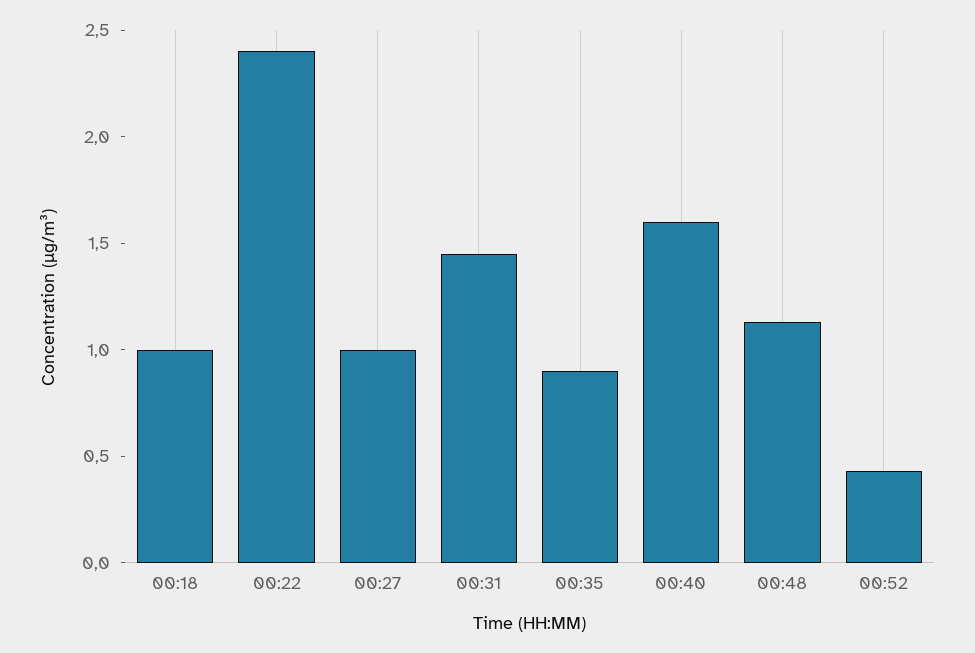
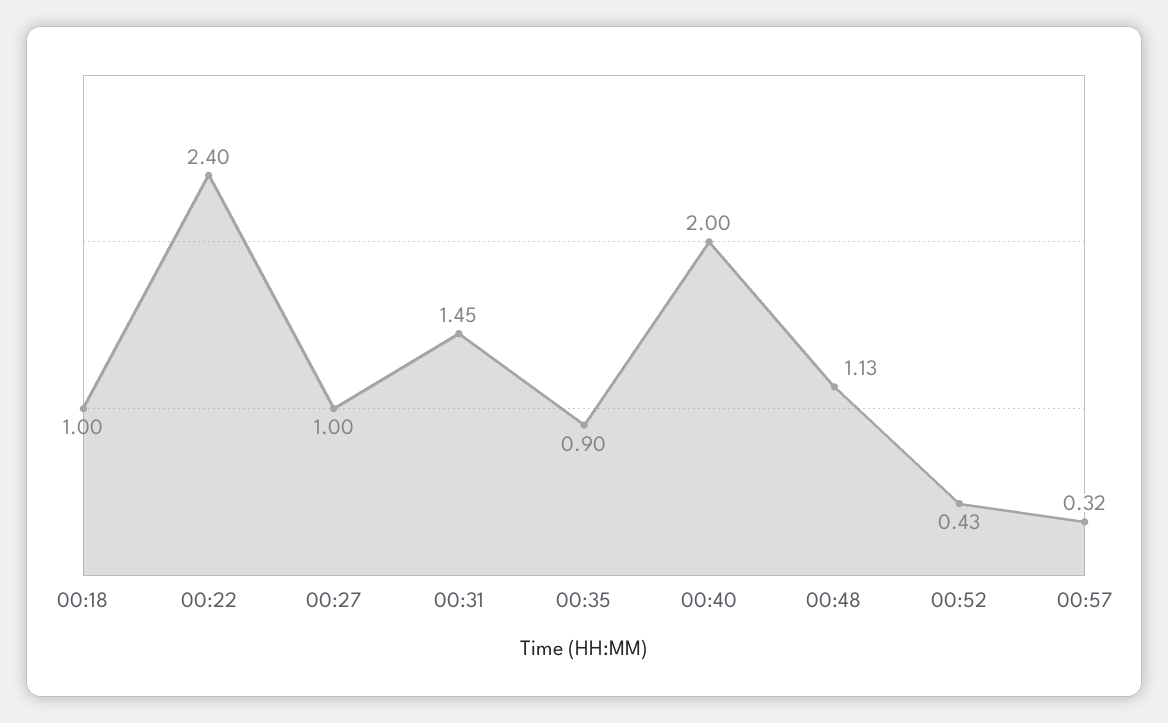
00:40: 1.6 -> 2
00:57: none -> 0.32

